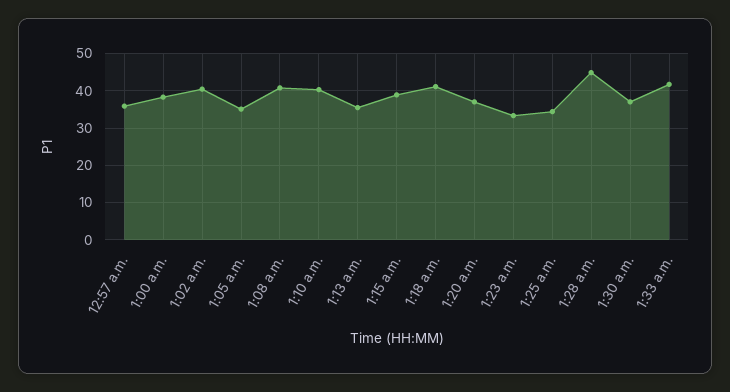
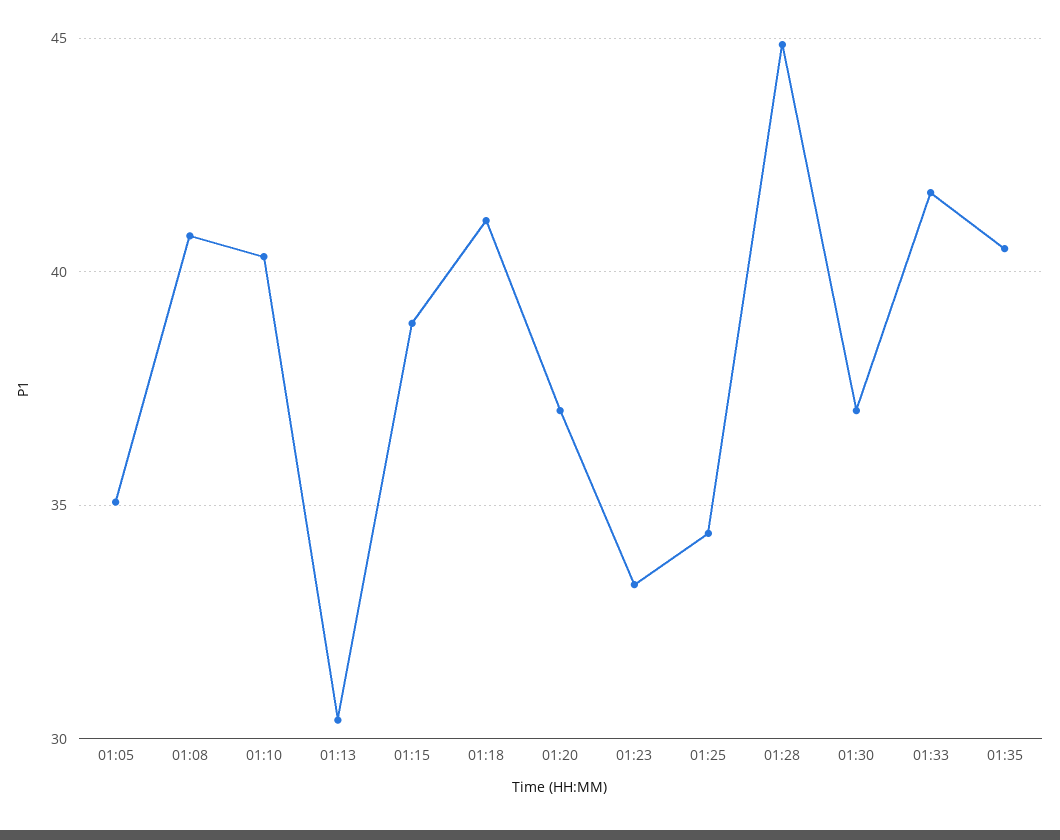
12:57 a.m.: 36 -> none
1:00 a.m.: 38 -> none
1:02 a.m.: 40 -> none
1:13 a.m.: 36 -> 30.5
01:35: none -> 40.5

